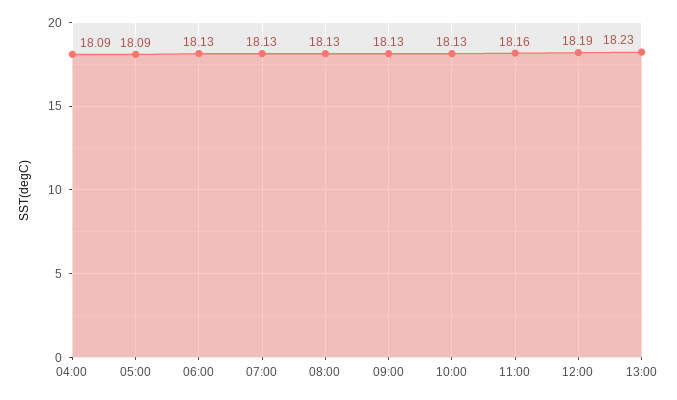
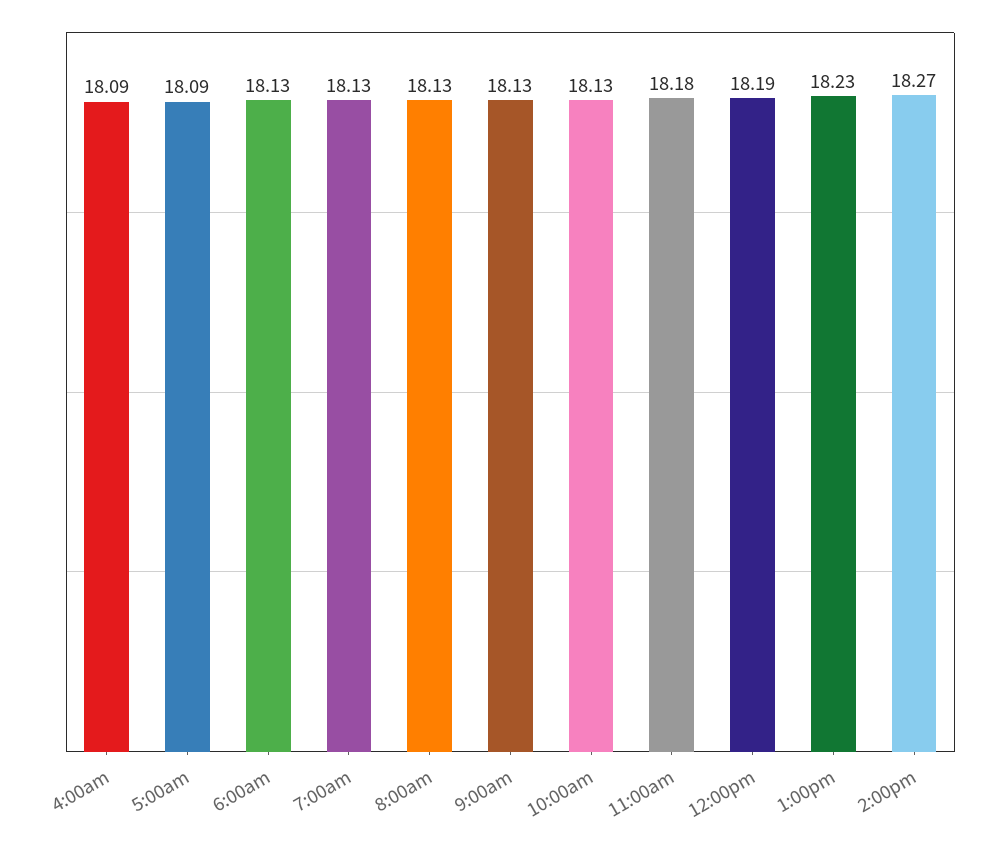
11:00: 18.16 -> 18.18
2:00pm: none -> 18.27

